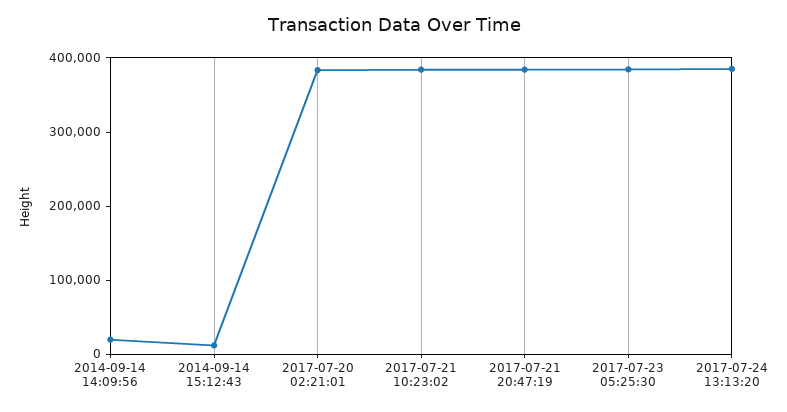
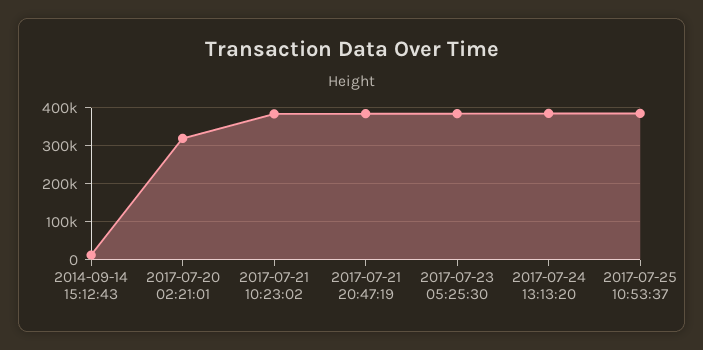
2014-09-14 14:09:56: 20000 -> none
2017-07-20 02:21:01: 380000 -> 320000
2017-07-25 10:53:37: none -> 380000

